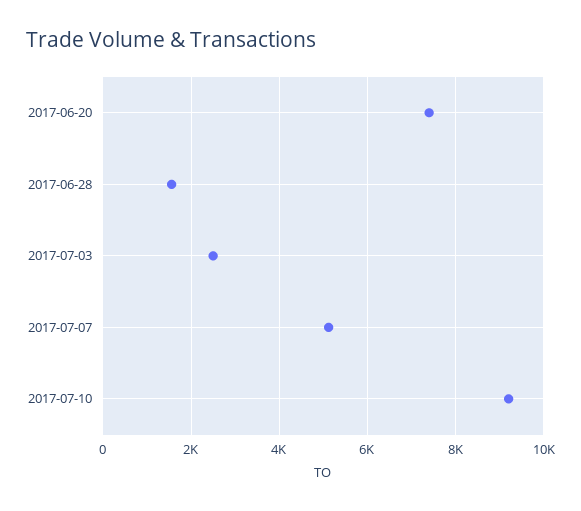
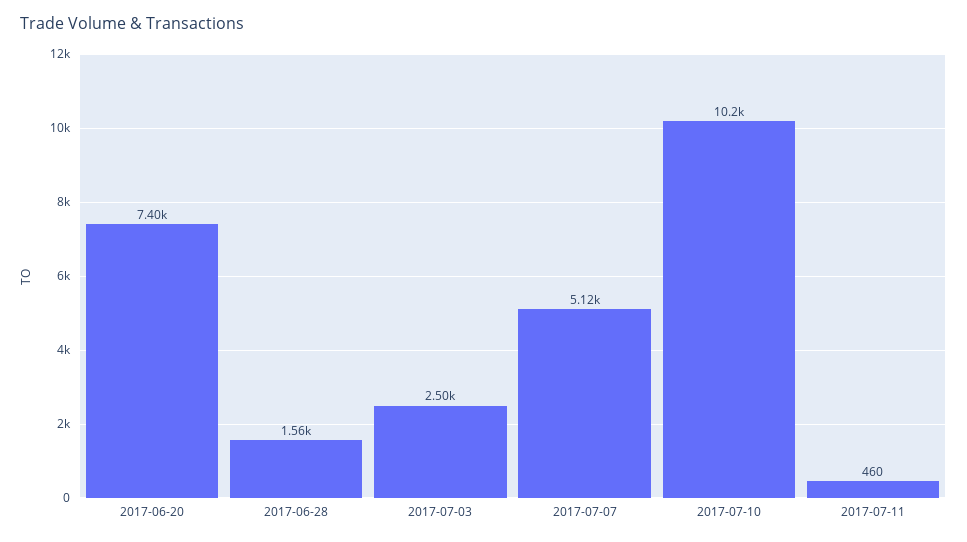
2017-07-10: 9200 -> 10200
2017-07-11: none -> 460

